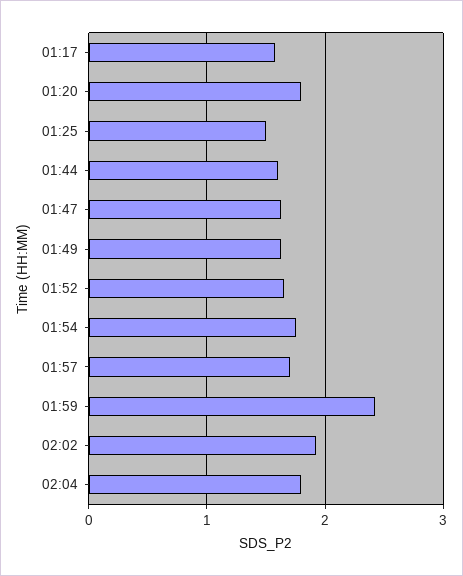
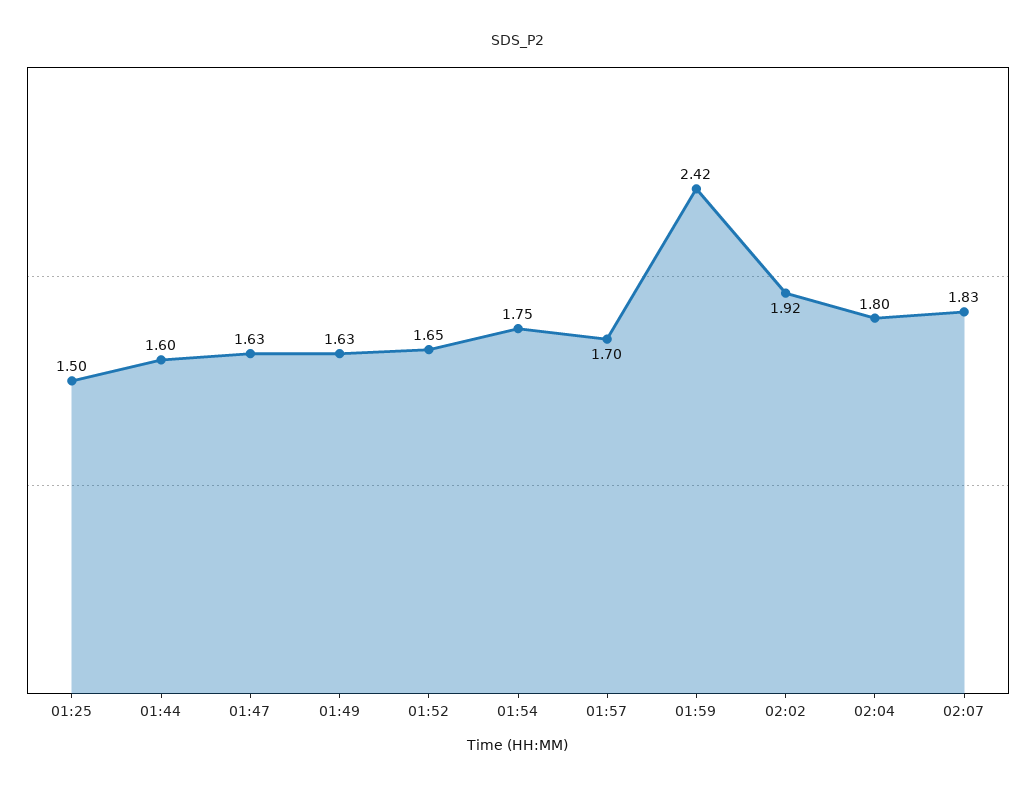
01:17: 1.6 -> none
01:20: 1.8 -> none
02:07: none -> 1.83

